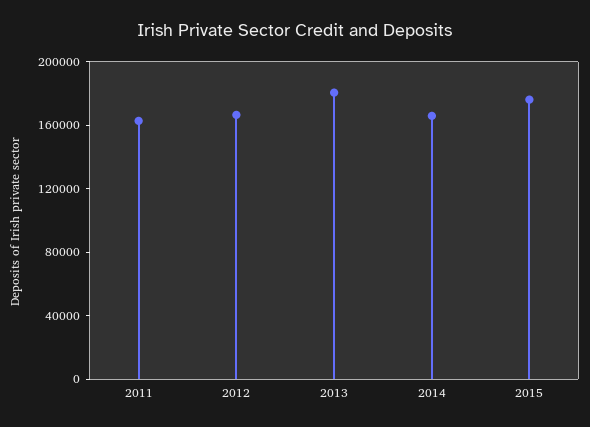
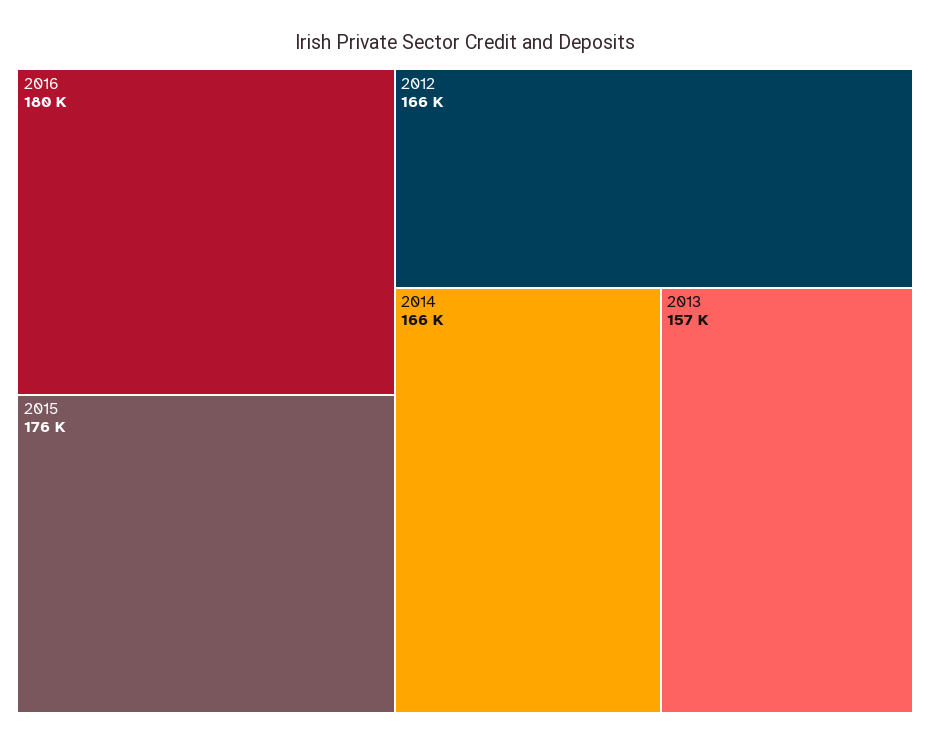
2011: 160000 -> none
2013: 180000 -> 157000
2016: none -> 180000

